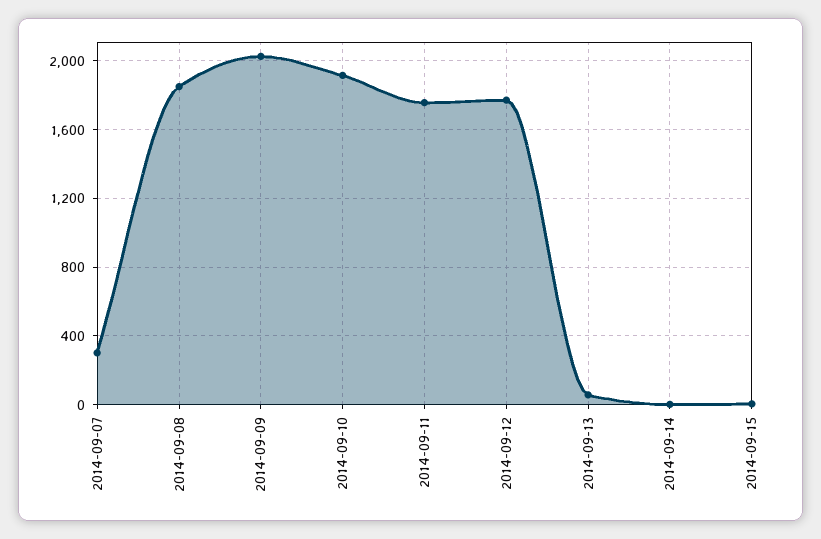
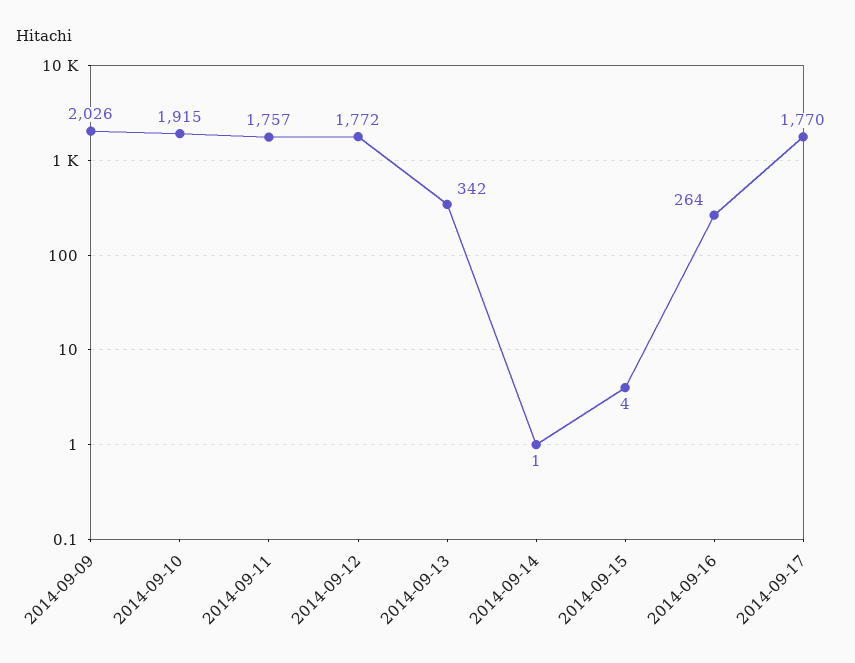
2014-09-07: 300 -> none
2014-09-08: 1850 -> none
2014-09-13: 50 -> 342
2014-09-16: none -> 264
2014-09-17: none -> 1770

